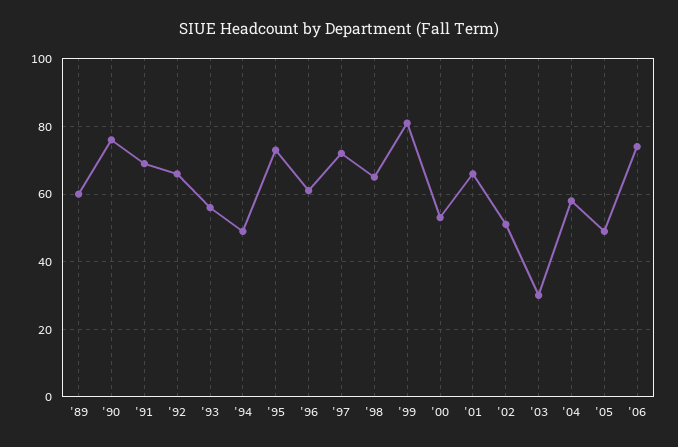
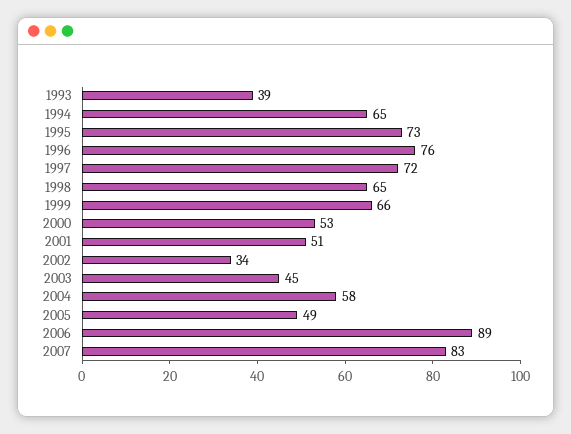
'89: 60 -> none
'90: 75 -> none
'91: 70 -> none
'92: 65 -> none
'93: 55 -> 39
'94: 50 -> 65
'96: 60 -> 76
'99: 80 -> 66
'01: 65 -> 51
'02: 50 -> 34
'03: 30 -> 45
'06: 75 -> 89
2007: none -> 83

